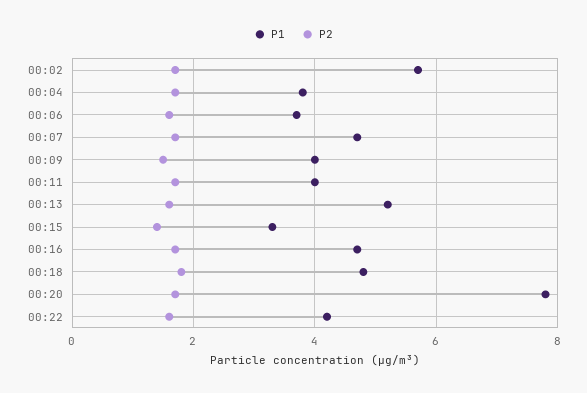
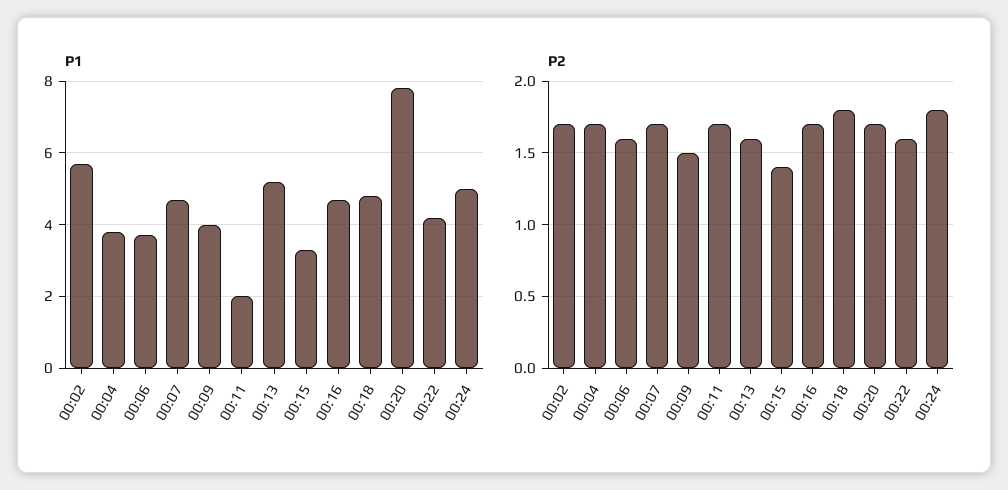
P1, 00:11: 4 -> 2
P1, 00:24: none -> 5
P2, 00:24: none -> 1.8

